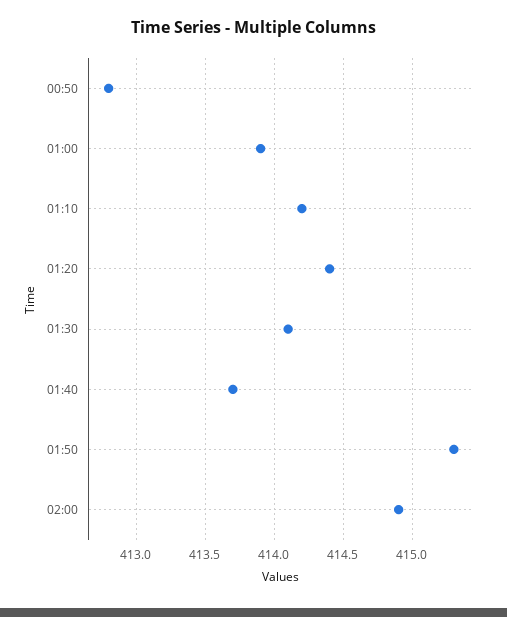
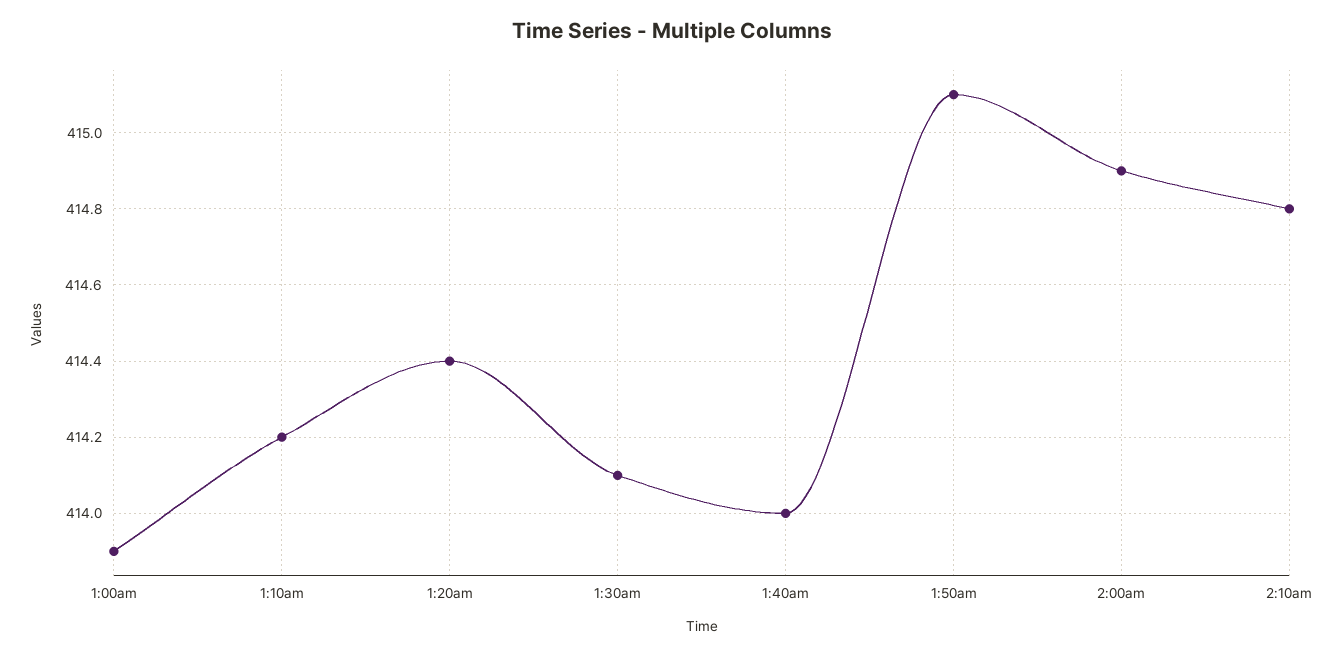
00:50: 412.8 -> none
01:40: 413.7 -> 414
01:50: 415.3 -> 415.1
2:10am: none -> 414.8

